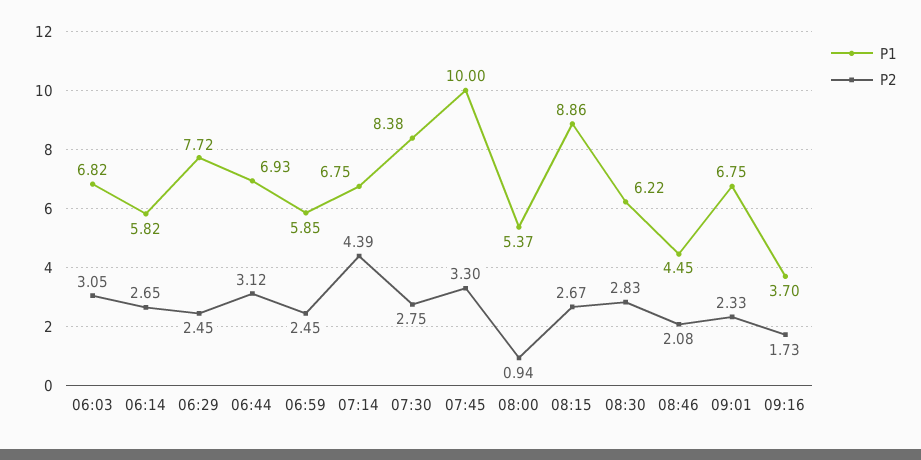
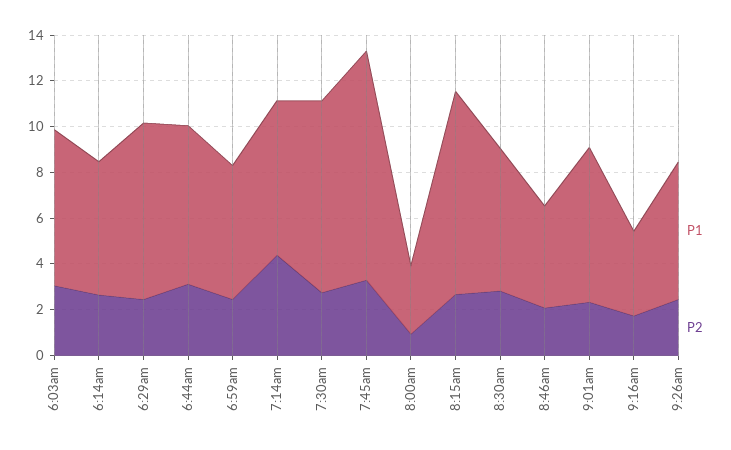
P1, 08:00: 5.37 -> 3
P1, 9:26am: none -> 6
P2, 9:26am: none -> 2.5

